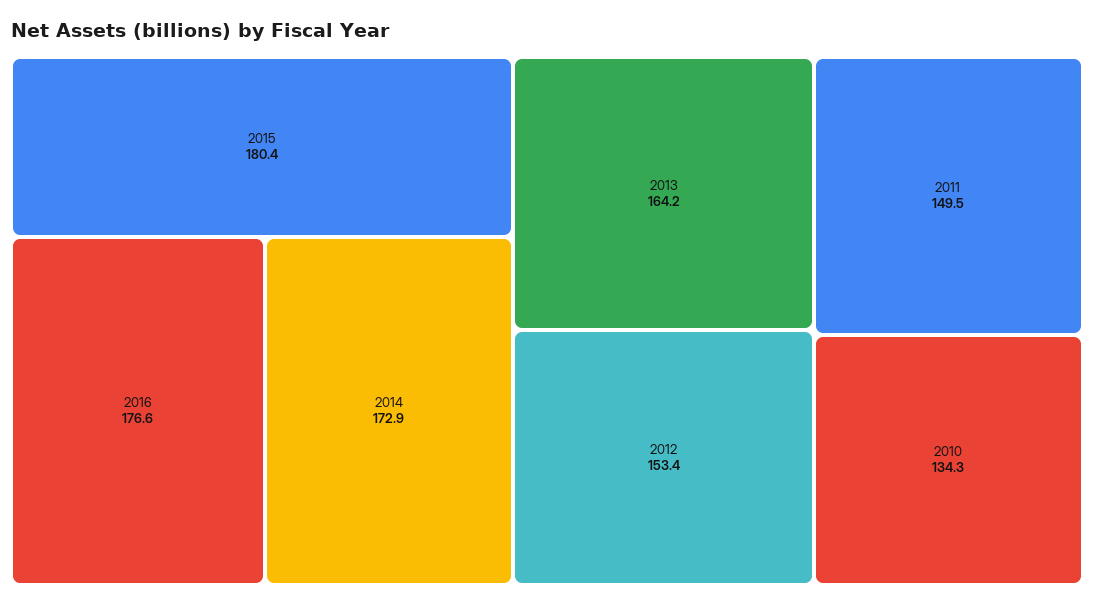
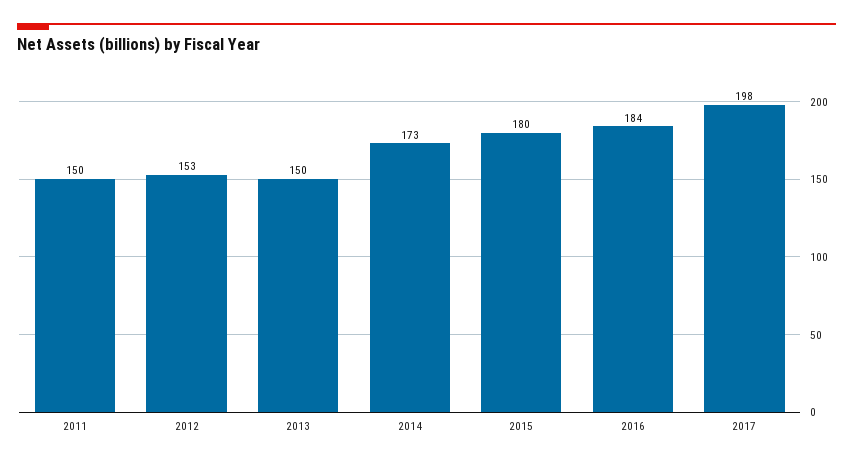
2016: 176.6 -> 184
2013: 164.2 -> 150
2010: 134.3 -> none
2017: none -> 198

